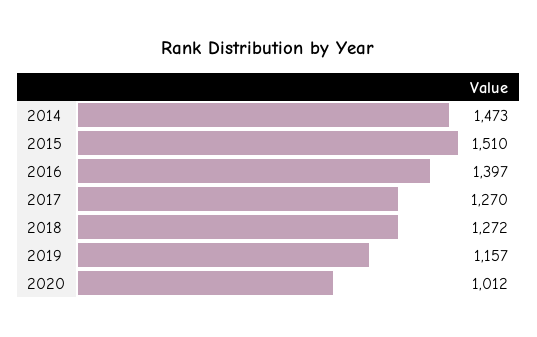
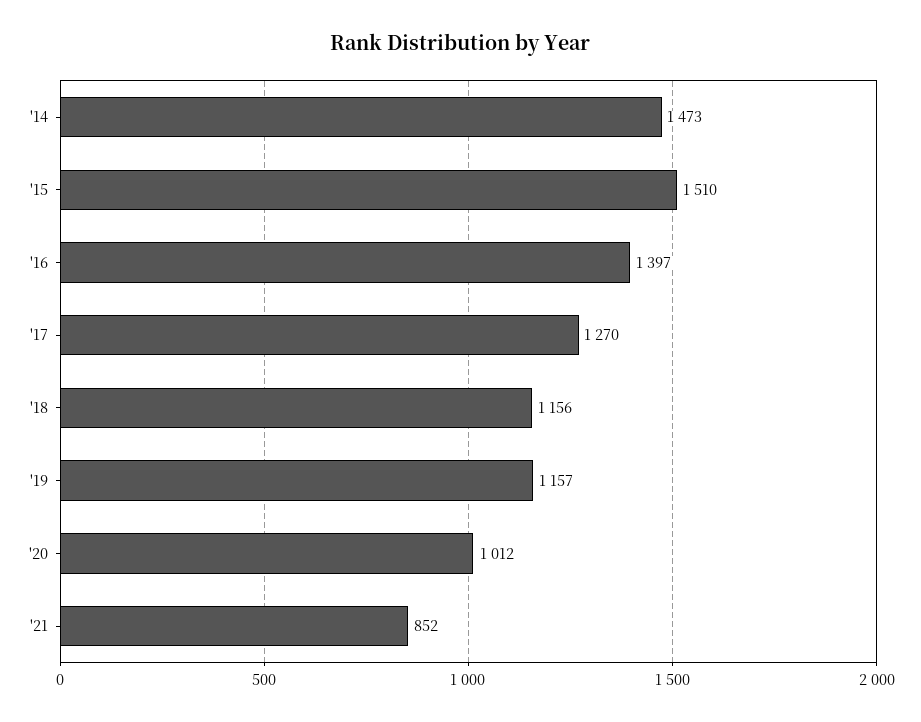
2018: 1272 -> 1156
'21: none -> 852

